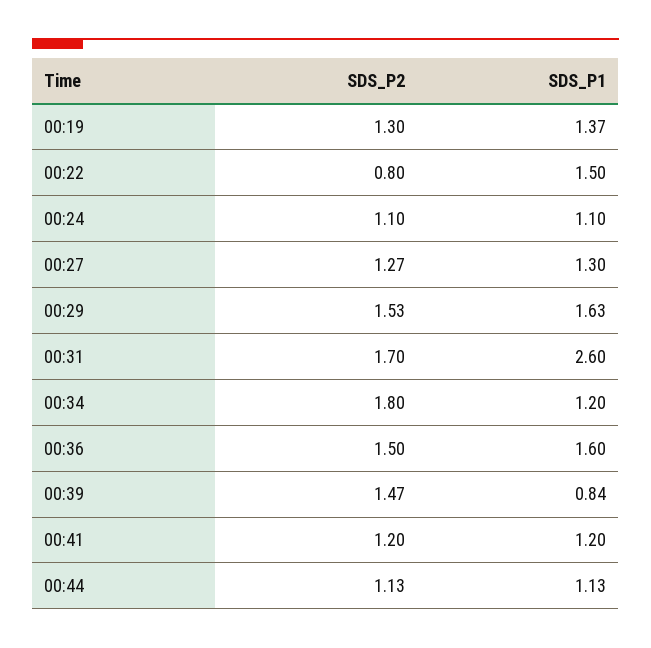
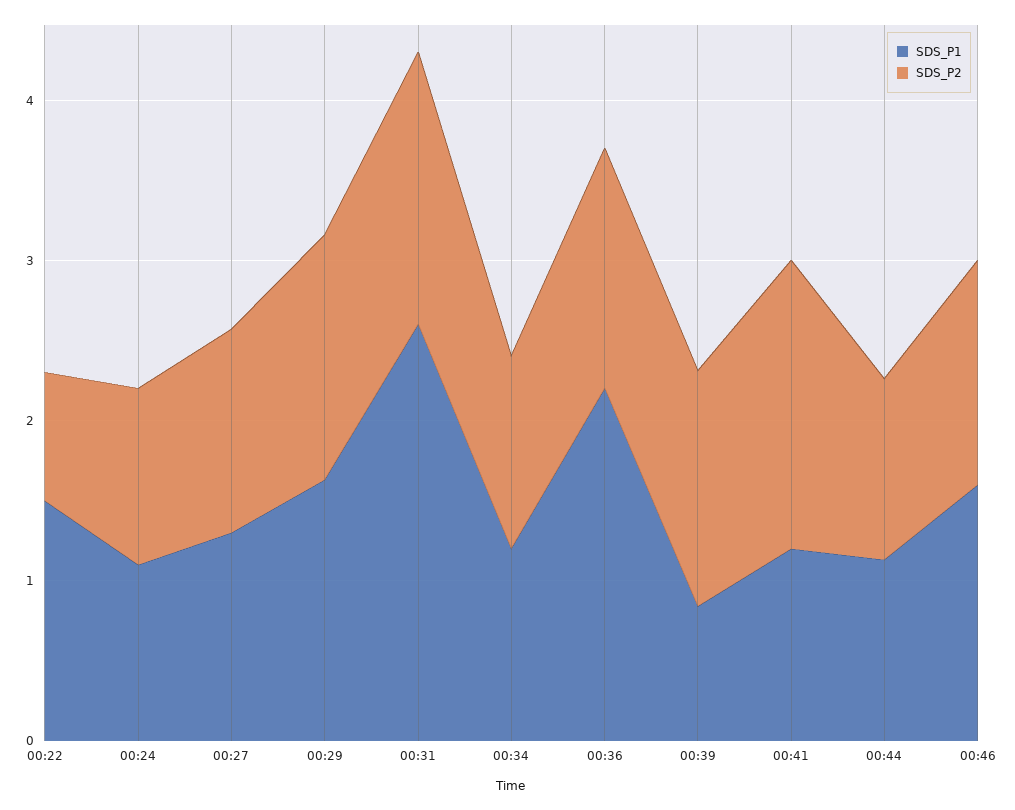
SDS_P2, 00:19: 1.3 -> none
SDS_P1, 00:19: 1.37 -> none
SDS_P2, 00:34: 1.8 -> 1.2
SDS_P1, 00:36: 1.6 -> 2.2
SDS_P2, 00:41: 1.2 -> 1.8
SDS_P1, 00:46: none -> 1.6
SDS_P2, 00:46: none -> 1.4

